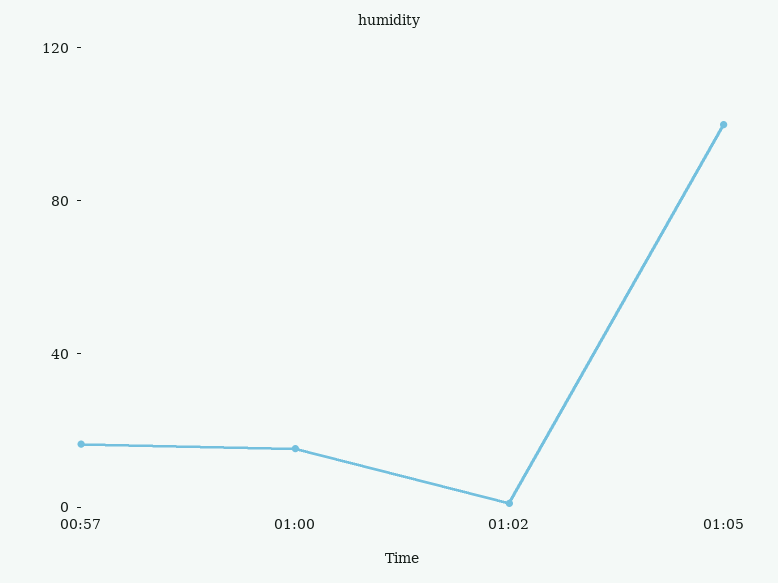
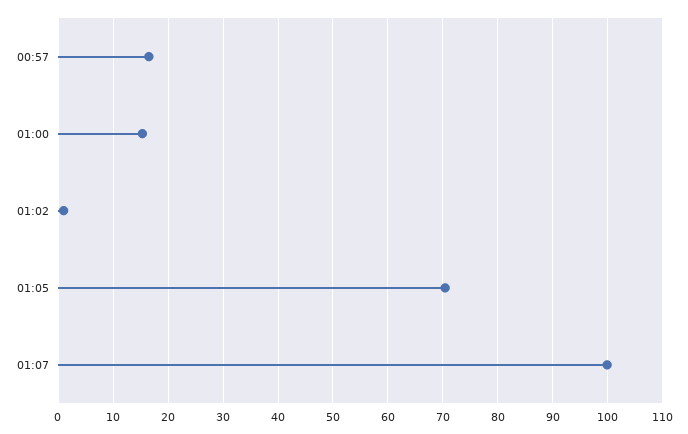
01:05: 100 -> 70
01:07: none -> 100

